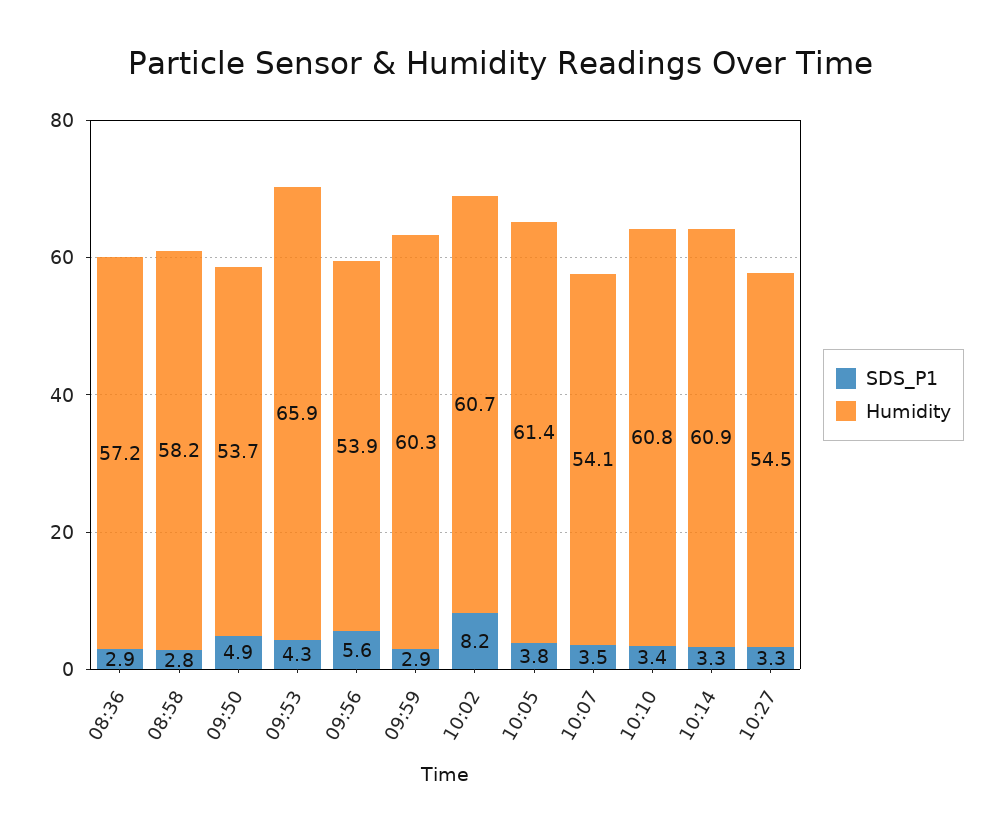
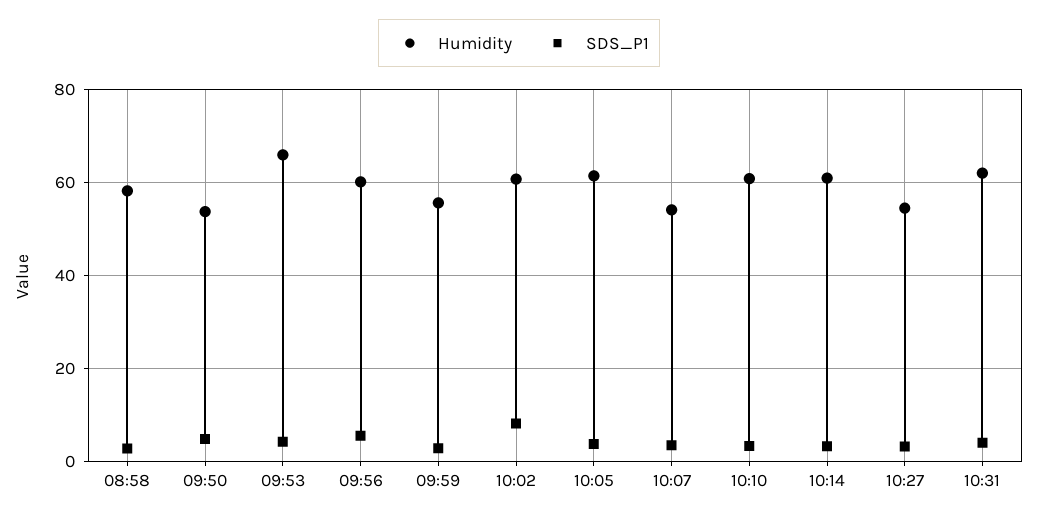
SDS_P1, 08:36: 2.9 -> none
Humidity, 08:36: 57.2 -> none
Humidity, 09:56: 53.9 -> 60
Humidity, 09:59: 60.3 -> 56
Humidity, 10:31: none -> 62
SDS_P1, 10:31: none -> 4

